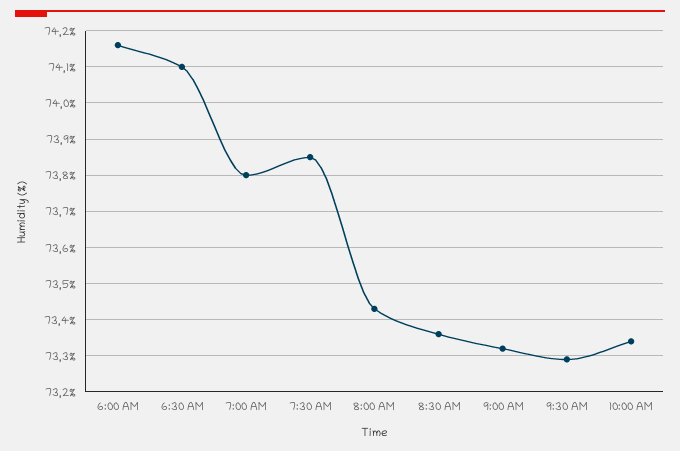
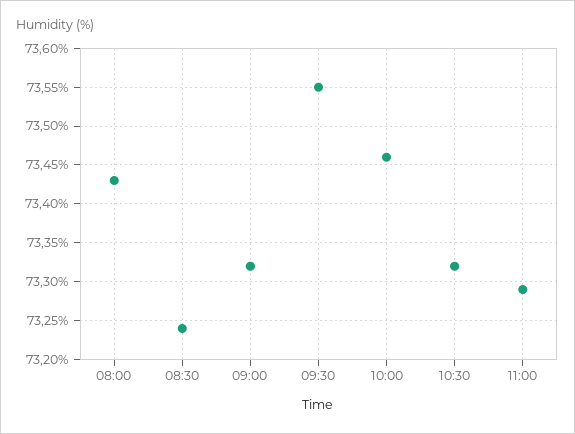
6:00 AM: 74.15 -> none
6:30 AM: 74.1 -> none
7:00 AM: 73.8 -> none
7:30 AM: 73.85 -> none
8:30 AM: 73.35 -> 73.24
9:30 AM: 73.3 -> 73.55
10:00 AM: 73.35 -> 73.46
10:30: none -> 73.32
11:00: none -> 73.29

